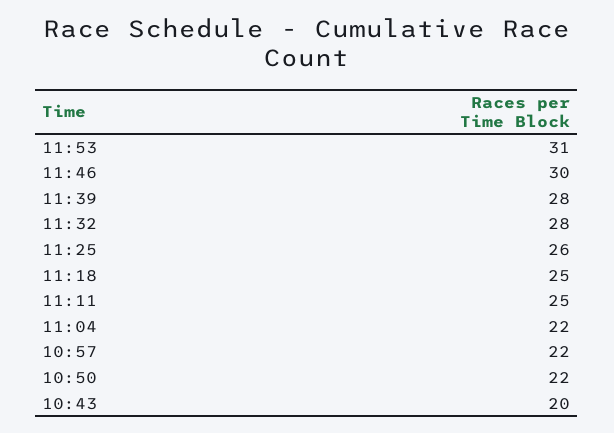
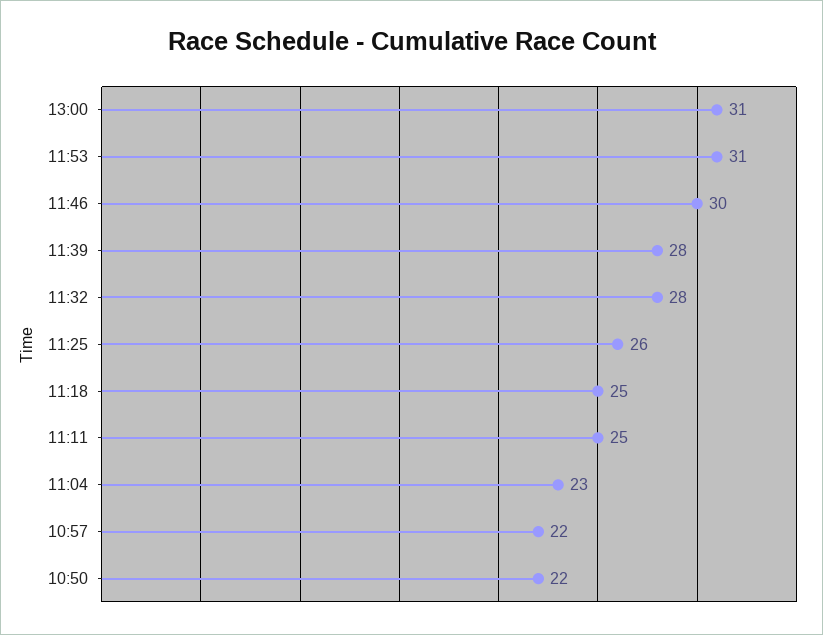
11:04: 22 -> 23
10:43: 20 -> none
13:00: none -> 31

